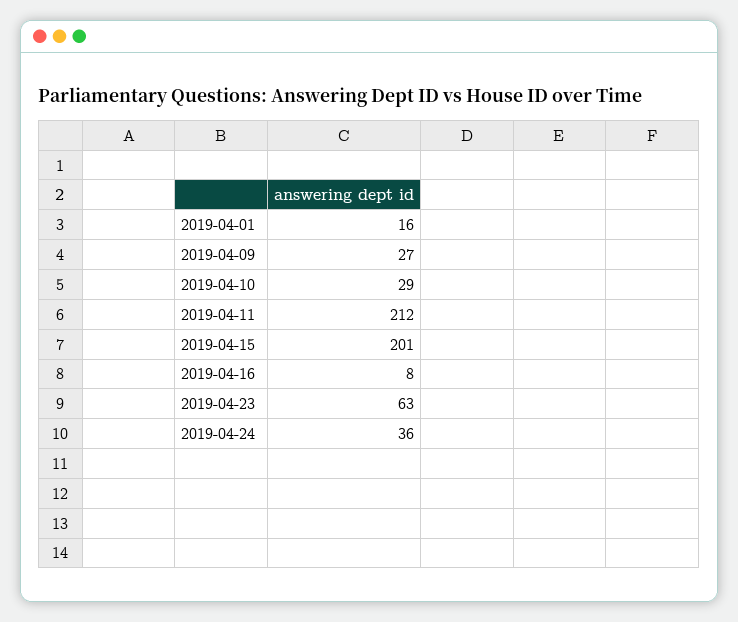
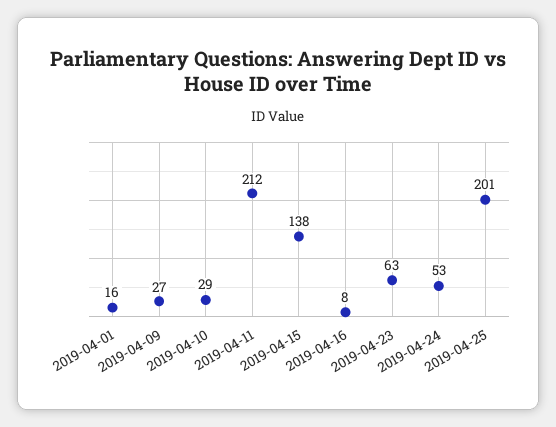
2019-04-15: 201 -> 138
2019-04-24: 36 -> 53
2019-04-25: none -> 201

